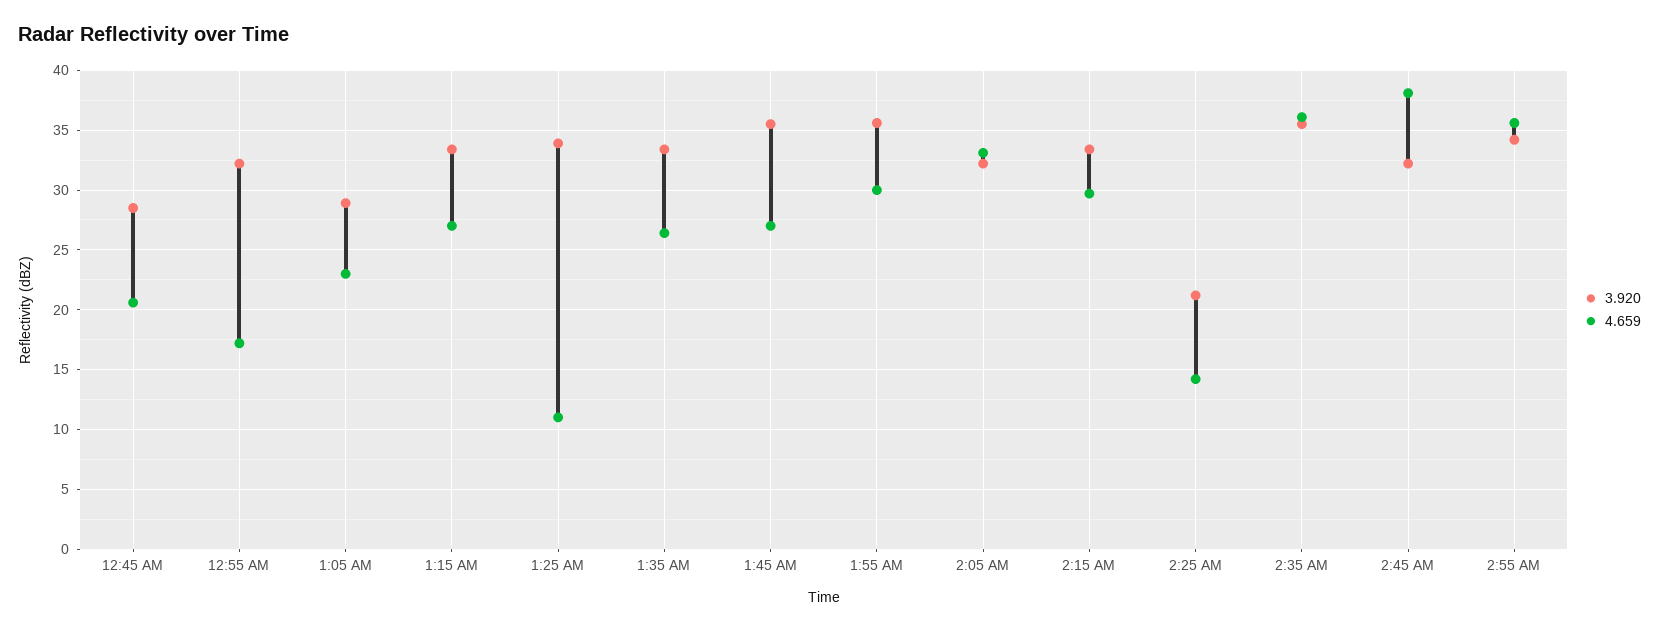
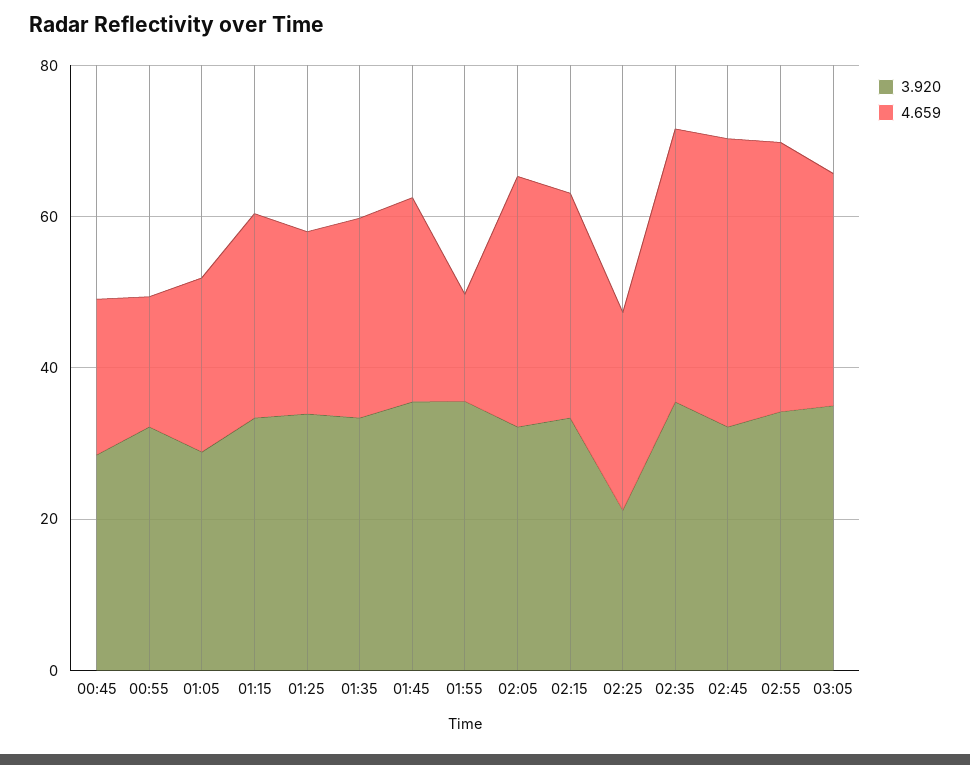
4.659, 1:25 AM: 11 -> 25
4.659, 1:55 AM: 30 -> 15
4.659, 2:25 AM: 14 -> 25
3.920, 03:05: none -> 35
4.659, 03:05: none -> 30

